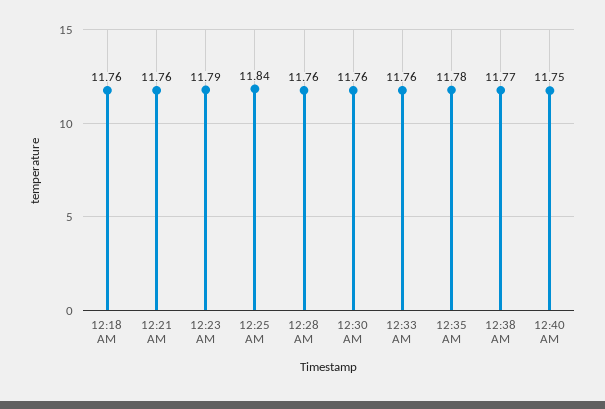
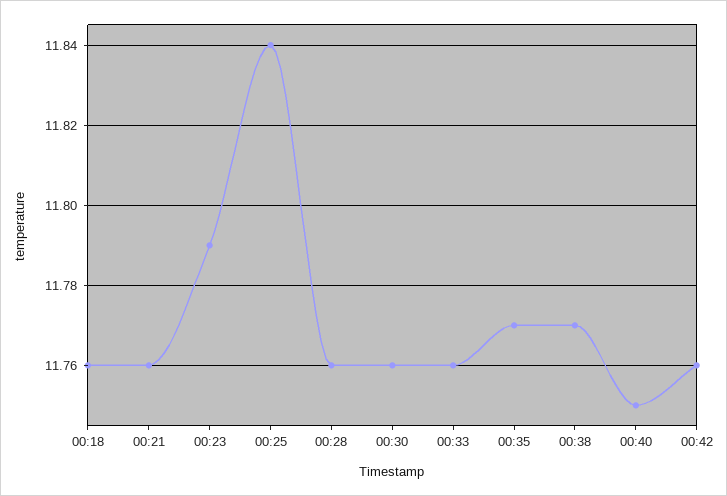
12:35 AM: 11.78 -> 11.77
00:42: none -> 11.76

